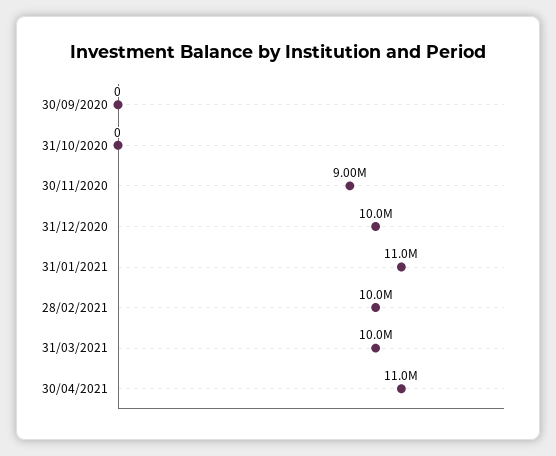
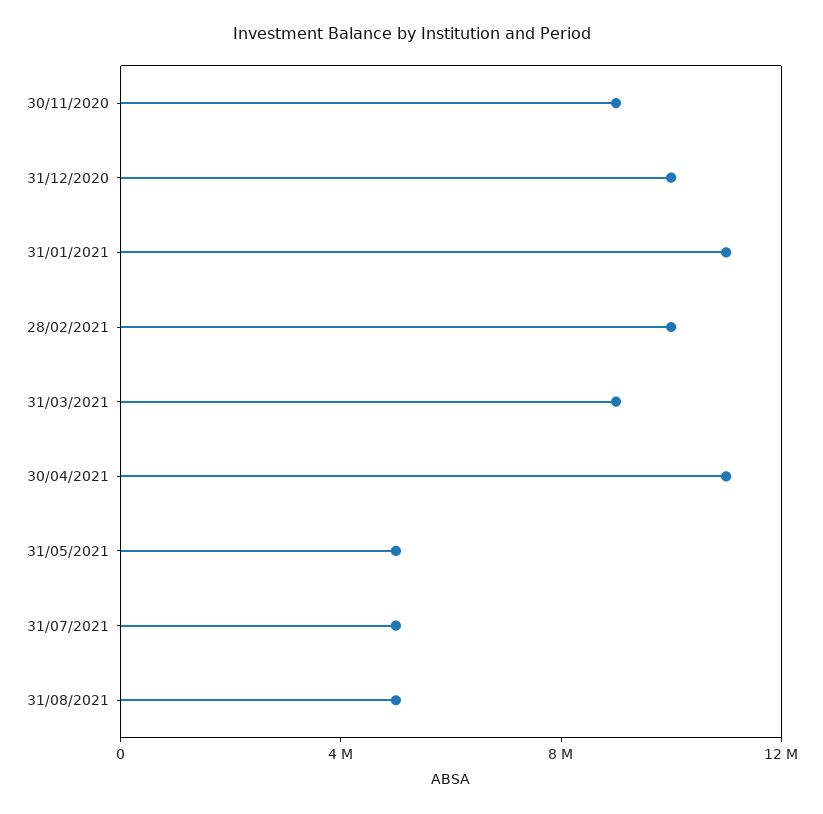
30/09/2020: 0 -> none
31/10/2020: 0 -> none
31/03/2021: 10000000 -> 9000000
31/05/2021: none -> 5000000
31/07/2021: none -> 5000000
31/08/2021: none -> 5000000

